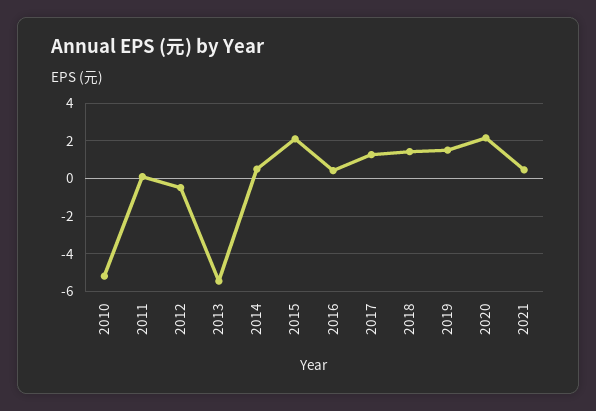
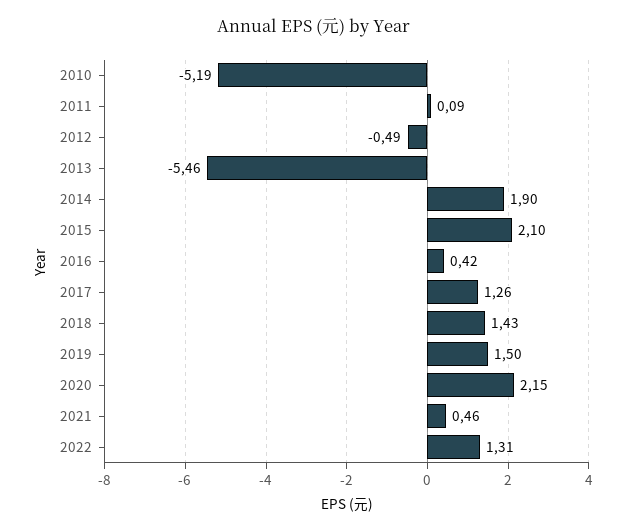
2014: 0.5 -> 1.9
2022: none -> 1.31

